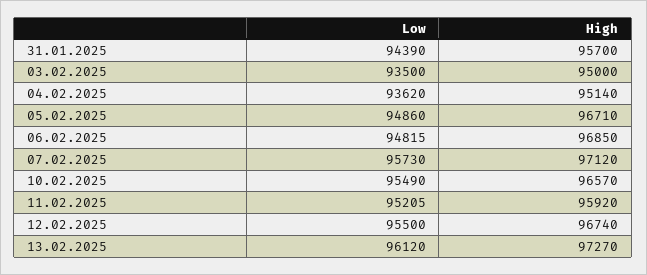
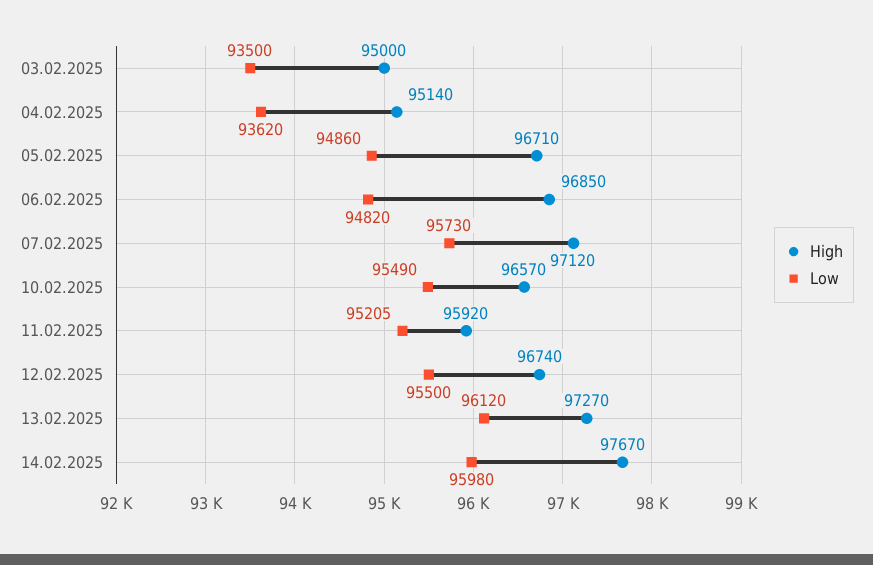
Low, 31.01.2025: 94390 -> none
High, 31.01.2025: 95700 -> none
Low, 06.02.2025: 94815 -> 94820
High, 14.02.2025: none -> 97670
Low, 14.02.2025: none -> 95980

